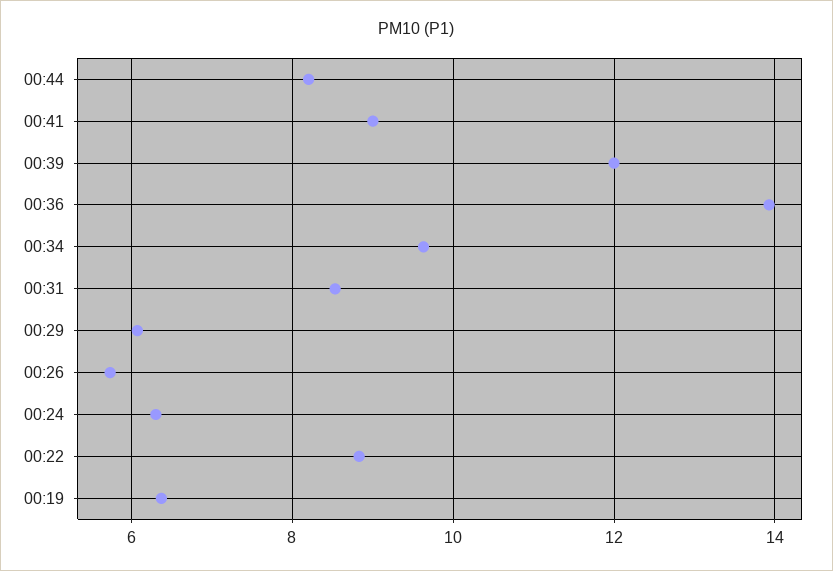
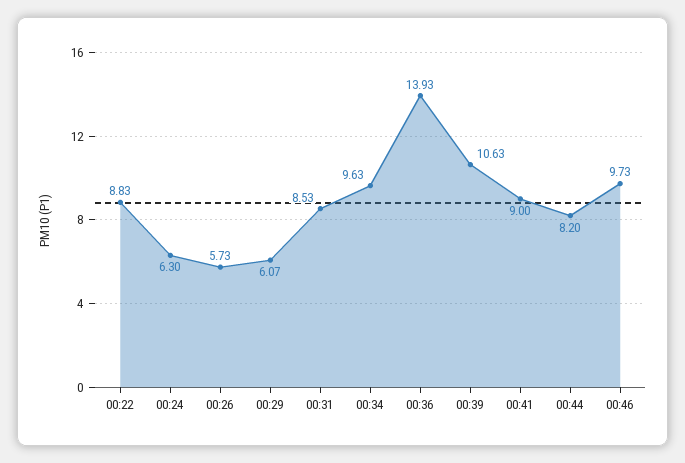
00:39: 12 -> 10.63
00:19: 6.4 -> none
00:46: none -> 9.73

